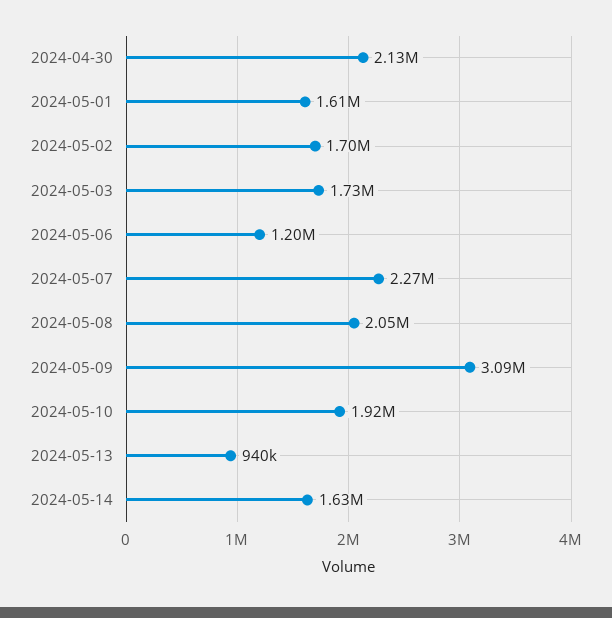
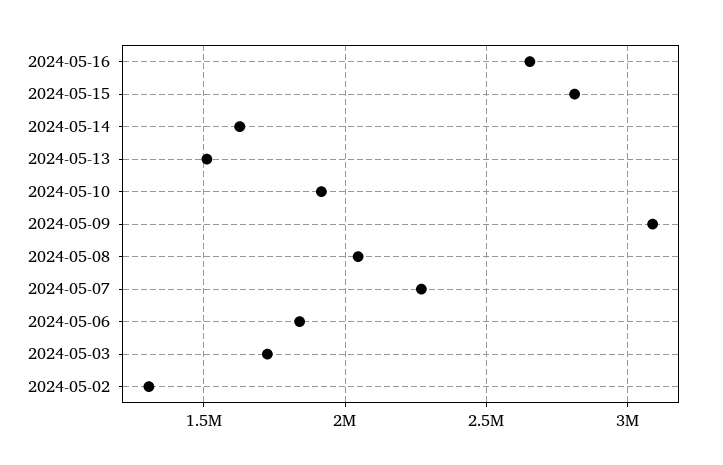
2024-04-30: 2130000 -> none
2024-05-01: 1610000 -> none
2024-05-02: 1700000 -> 1300000
2024-05-06: 1200000 -> 1850000
2024-05-13: 940000 -> 1500000
2024-05-16: none -> 2650000
2024-05-15: none -> 2800000

